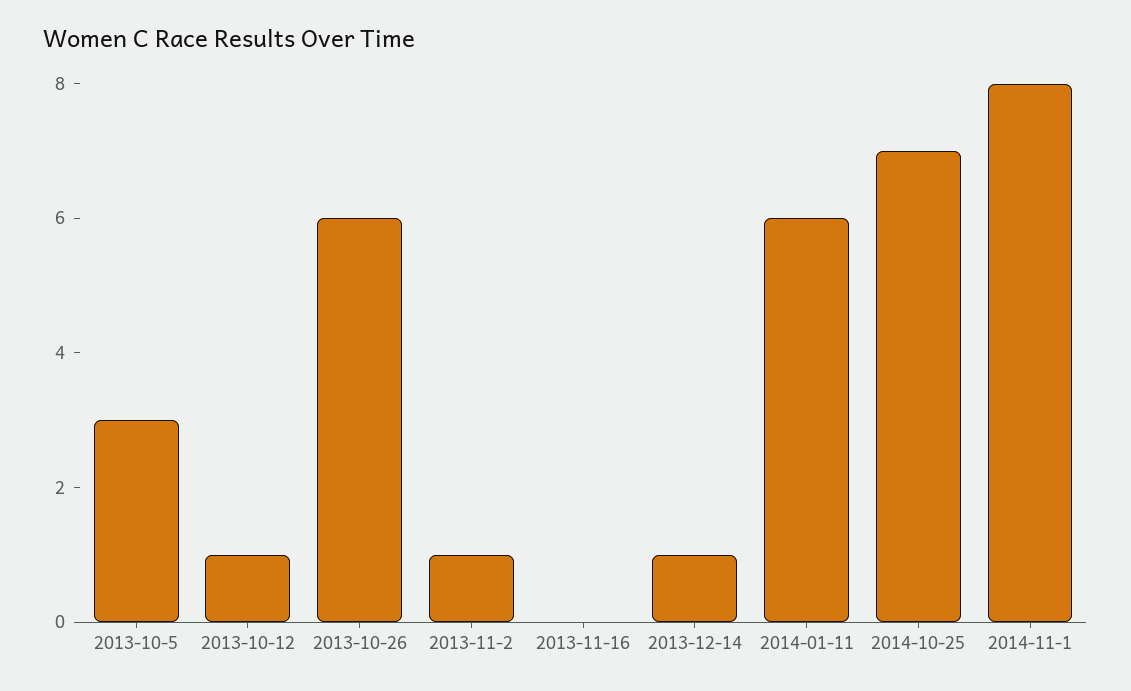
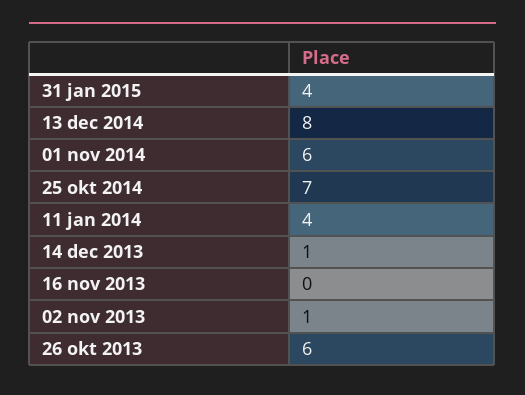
2013-10-5: 3 -> none
2013-10-12: 1 -> none
2014-01-11: 6 -> 4
2014-11-1: 8 -> 6
31 jan 2015: none -> 4
13 dec 2014: none -> 8

